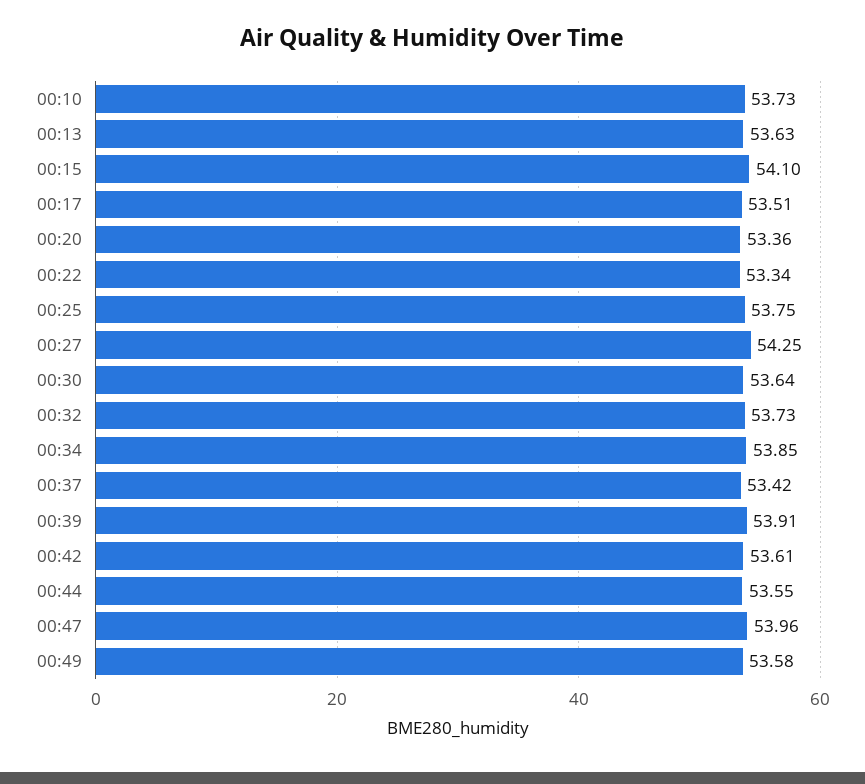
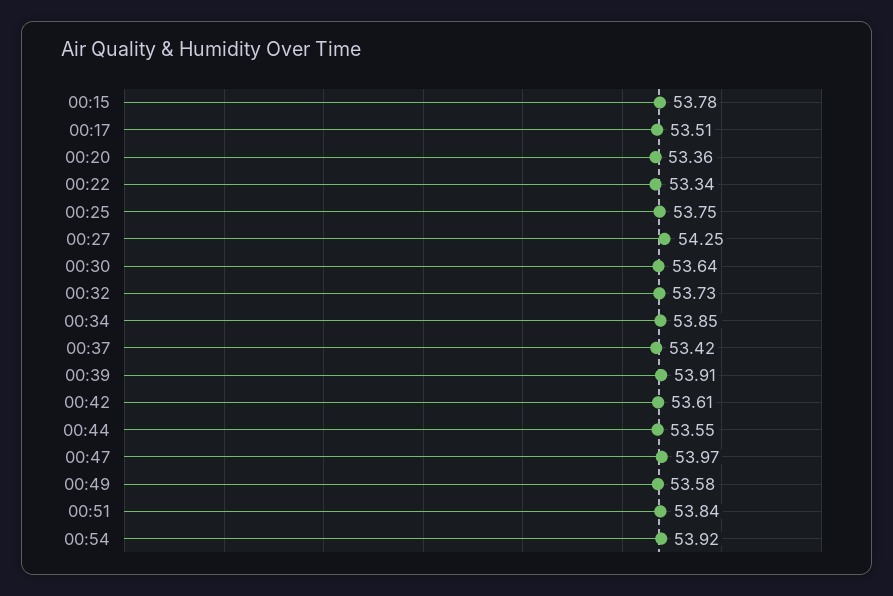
00:10: 53.73 -> none
00:13: 53.63 -> none
00:15: 54.1 -> 53.78
00:47: 53.96 -> 53.97
00:51: none -> 53.84
00:54: none -> 53.92

